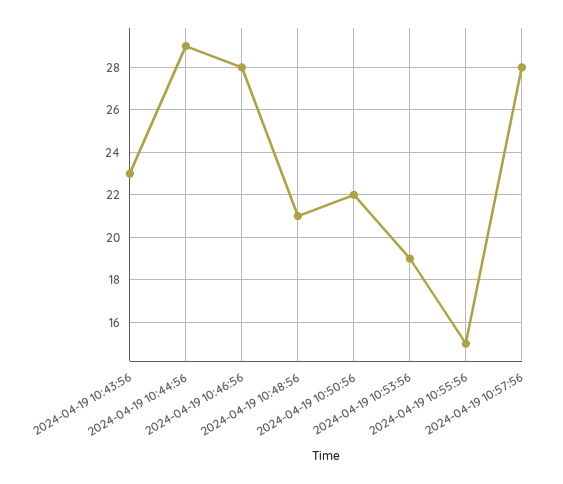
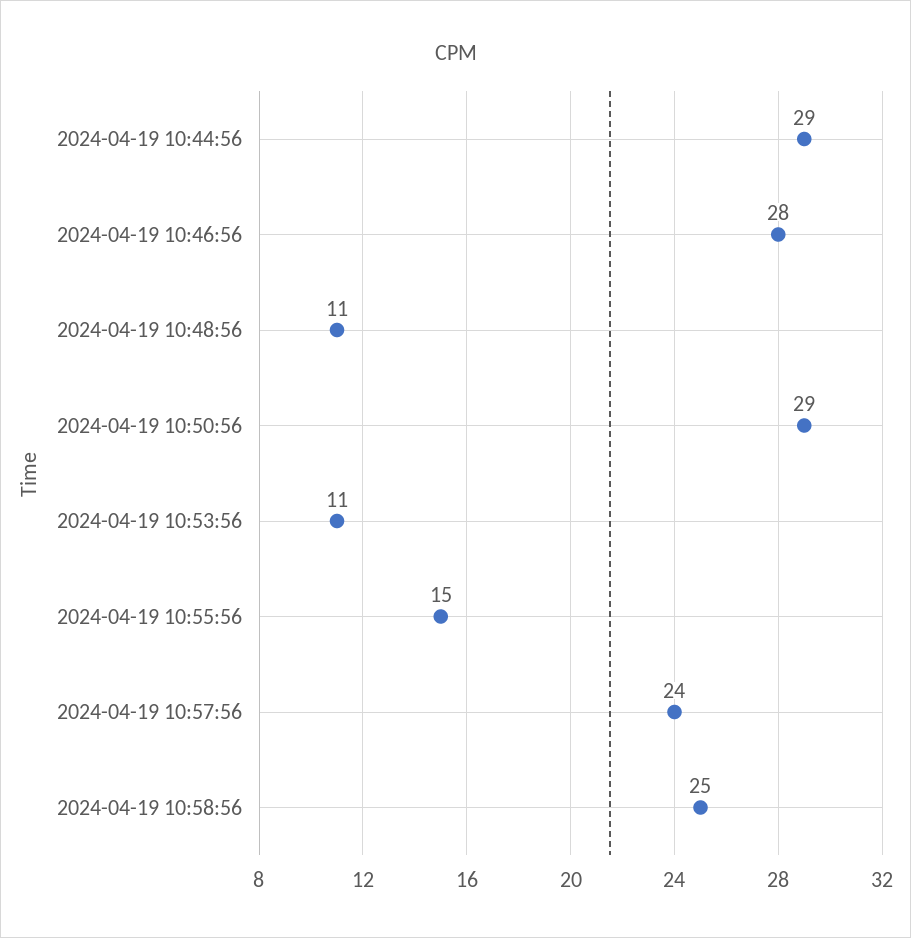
2024-04-19 10:43:56: 23 -> none
2024-04-19 10:48:56: 21 -> 11
2024-04-19 10:50:56: 22 -> 29
2024-04-19 10:53:56: 19 -> 11
2024-04-19 10:57:56: 28 -> 24
2024-04-19 10:58:56: none -> 25

